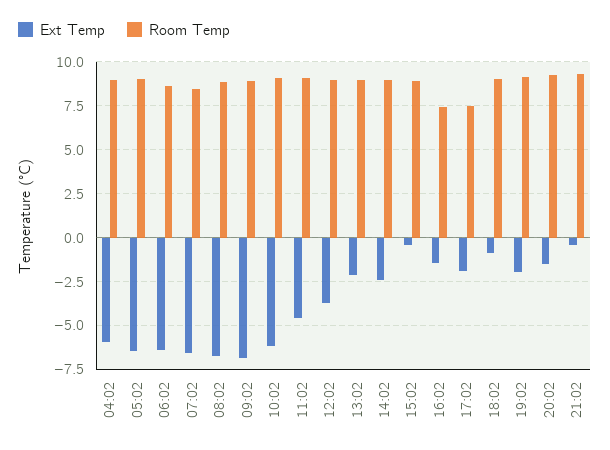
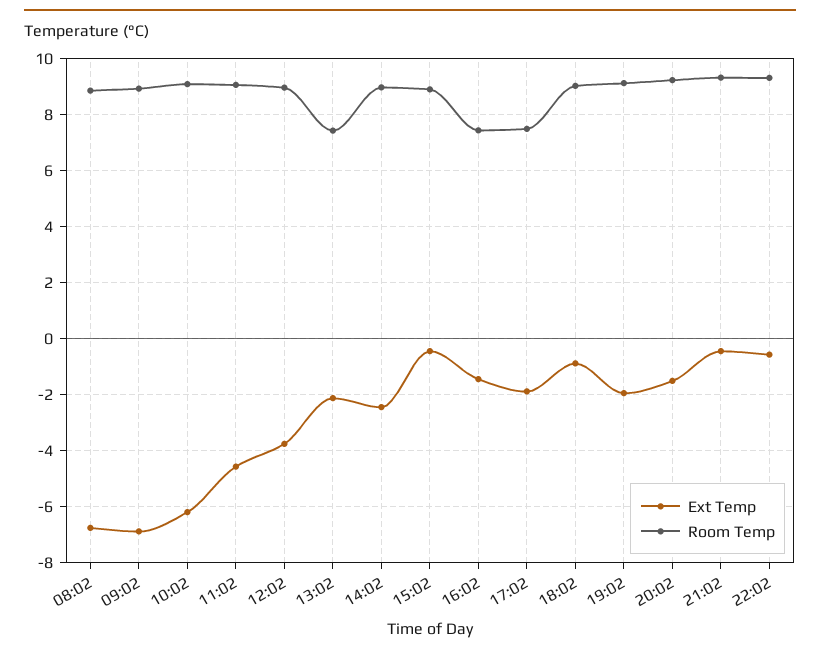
Ext Temp, 04:02: -6 -> none
Room Temp, 04:02: 9 -> none
Ext Temp, 05:02: -6.5 -> none
Room Temp, 05:02: 9 -> none
Ext Temp, 06:02: -6.5 -> none
Room Temp, 06:02: 8.5 -> none
Ext Temp, 07:02: -6.5 -> none
Room Temp, 07:02: 8.5 -> none
Room Temp, 13:02: 9 -> 7.5
Ext Temp, 22:02: none -> -0.5
Room Temp, 22:02: none -> 9.25

